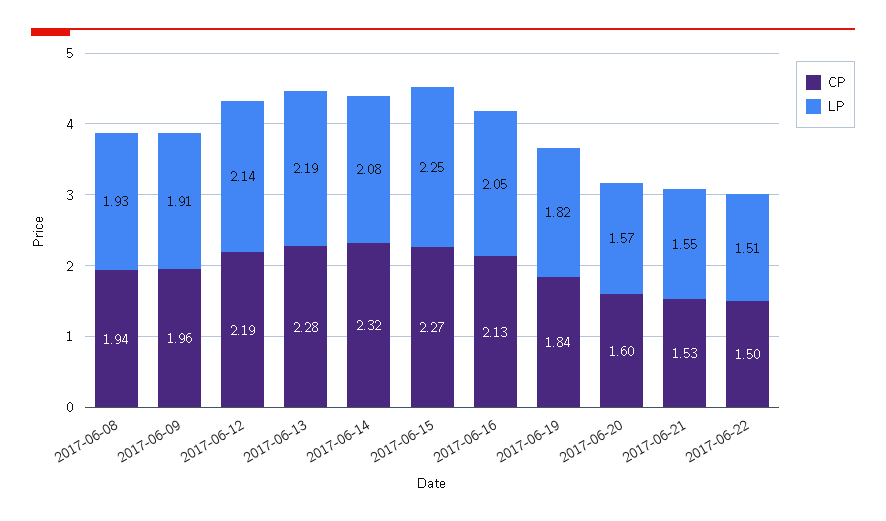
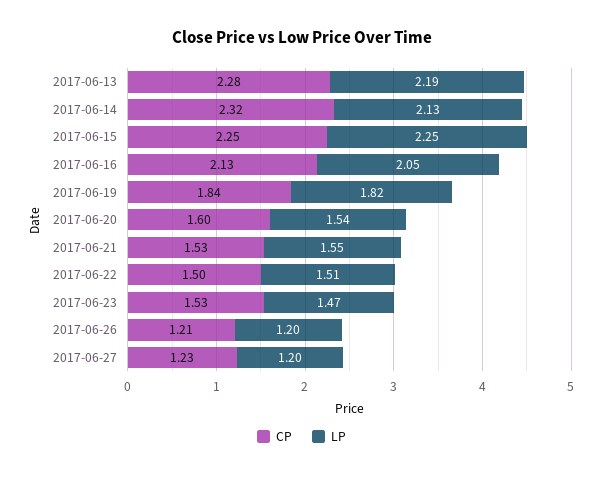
CP, 2017-06-08: 1.94 -> none
LP, 2017-06-08: 1.93 -> none
CP, 2017-06-09: 1.96 -> none
LP, 2017-06-09: 1.91 -> none
CP, 2017-06-12: 2.19 -> none
LP, 2017-06-12: 2.14 -> none
LP, 2017-06-14: 2.08 -> 2.13
CP, 2017-06-15: 2.27 -> 2.25
LP, 2017-06-20: 1.57 -> 1.54
CP, 2017-06-23: none -> 1.53
LP, 2017-06-23: none -> 1.47
CP, 2017-06-26: none -> 1.21
LP, 2017-06-26: none -> 1.2
CP, 2017-06-27: none -> 1.23
LP, 2017-06-27: none -> 1.2

